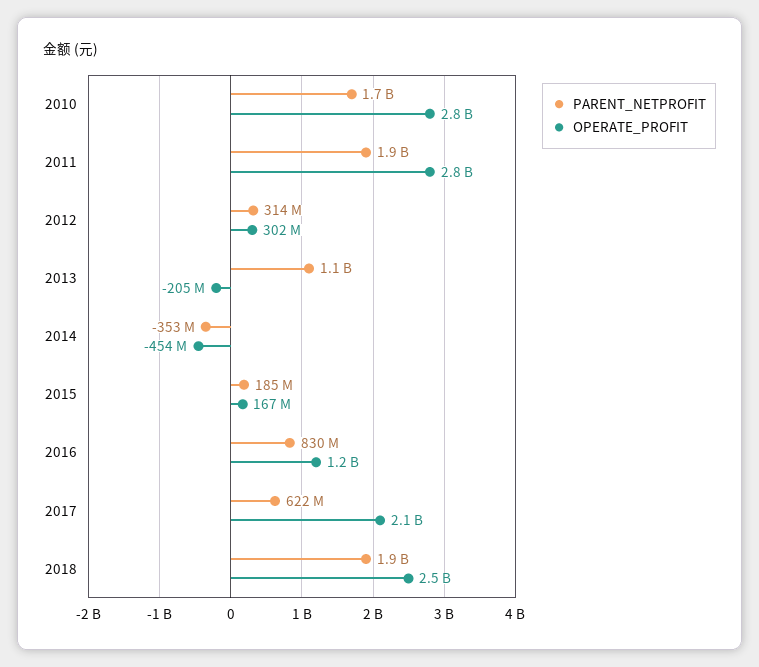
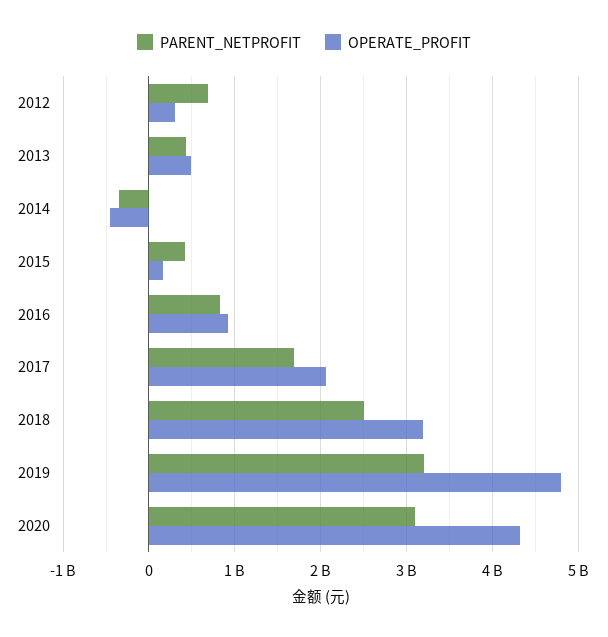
PARENT_NETPROFIT, 2010: 1700000000 -> none
OPERATE_PROFIT, 2010: 2800000000 -> none
PARENT_NETPROFIT, 2011: 1900000000 -> none
OPERATE_PROFIT, 2011: 2800000000 -> none
PARENT_NETPROFIT, 2012: 314000000 -> 700000000
PARENT_NETPROFIT, 2013: 1100000000 -> 400000000
OPERATE_PROFIT, 2013: -205000000 -> 500000000
PARENT_NETPROFIT, 2015: 185000000 -> 400000000
OPERATE_PROFIT, 2016: 1200000000 -> 900000000
PARENT_NETPROFIT, 2017: 622000000 -> 1700000000
PARENT_NETPROFIT, 2018: 1900000000 -> 2500000000
OPERATE_PROFIT, 2018: 2500000000 -> 3200000000
PARENT_NETPROFIT, 2019: none -> 3200000000
OPERATE_PROFIT, 2019: none -> 4800000000
PARENT_NETPROFIT, 2020: none -> 3100000000
OPERATE_PROFIT, 2020: none -> 4300000000

